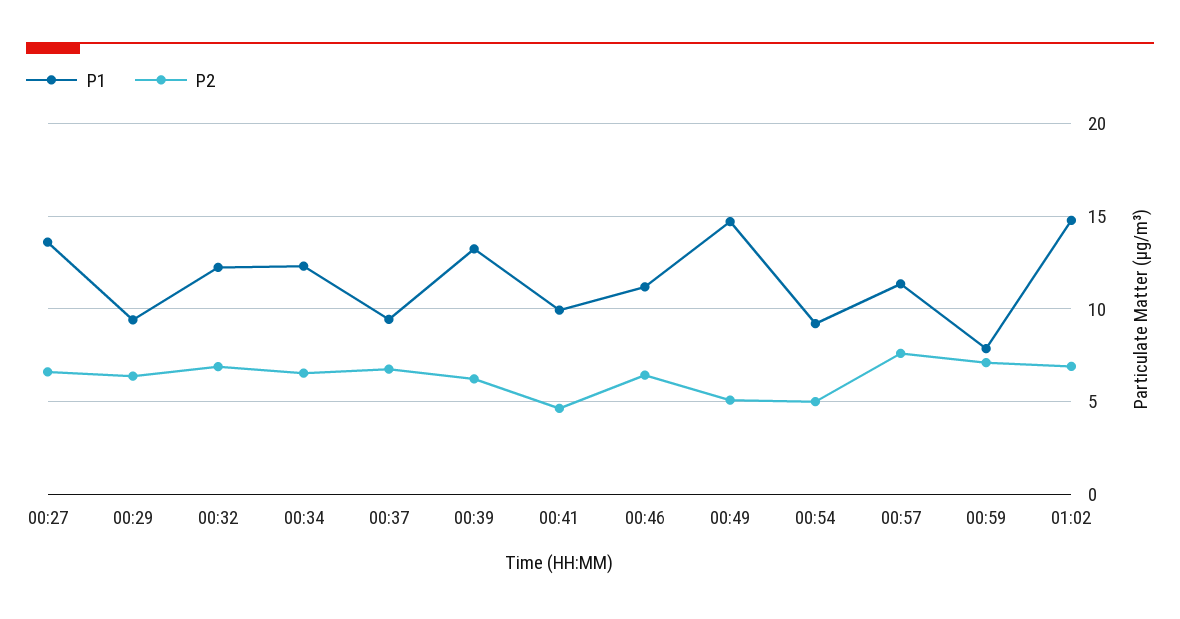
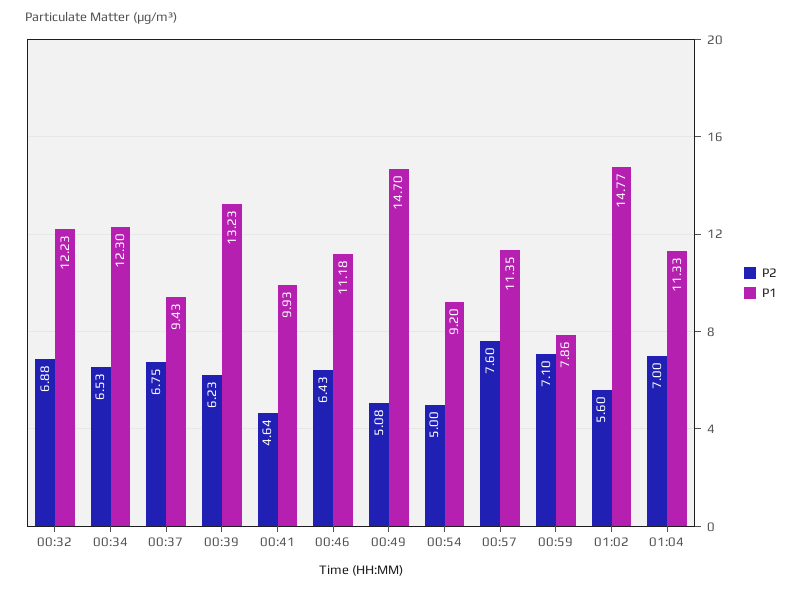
P1, 00:27: 13.5 -> none
P2, 00:27: 6.5 -> none
P1, 00:29: 9.5 -> none
P2, 00:29: 6.5 -> none
P2, 01:02: 7 -> 5.6
P2, 01:04: none -> 7
P1, 01:04: none -> 11.33

